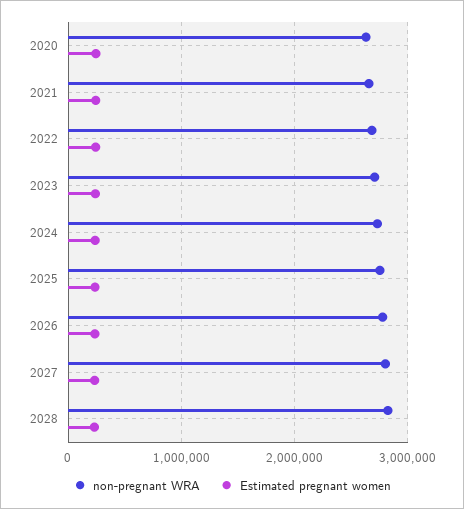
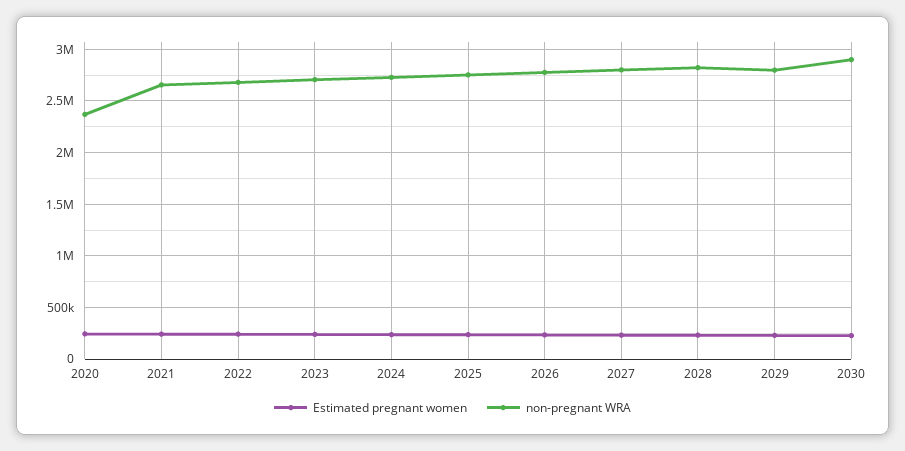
non-pregnant WRA, 2020: 2600000 -> 2400000
Estimated pregnant women, 2029: none -> 200000
non-pregnant WRA, 2029: none -> 2800000
Estimated pregnant women, 2030: none -> 200000
non-pregnant WRA, 2030: none -> 2900000

